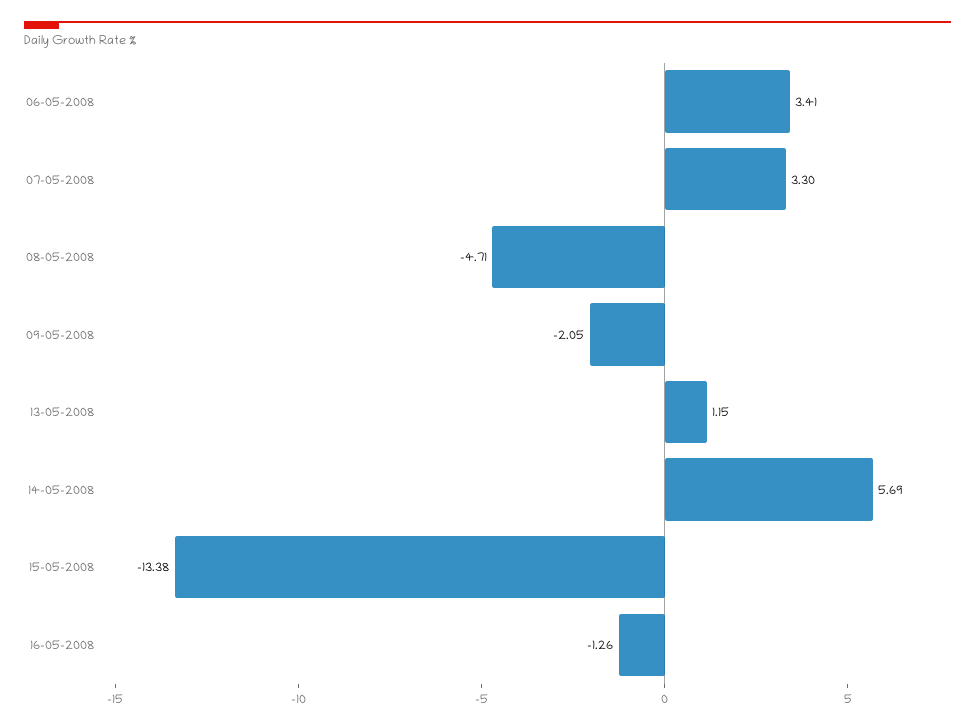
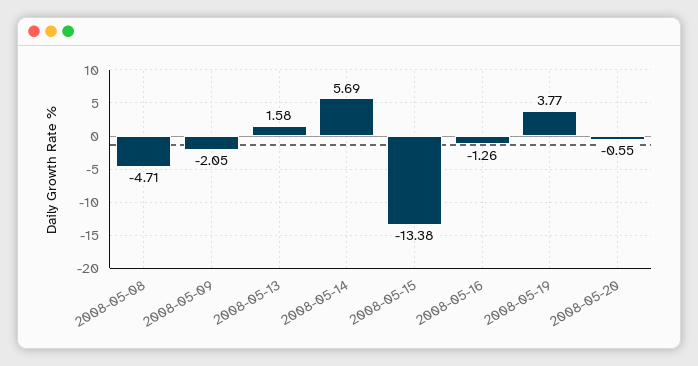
06-05-2008: 3.41 -> none
07-05-2008: 3.3 -> none
13-05-2008: 1.15 -> 1.58
2008-05-19: none -> 3.77
2008-05-20: none -> -0.55

